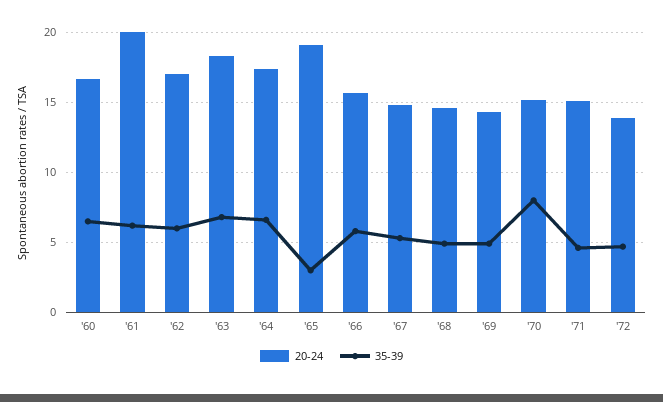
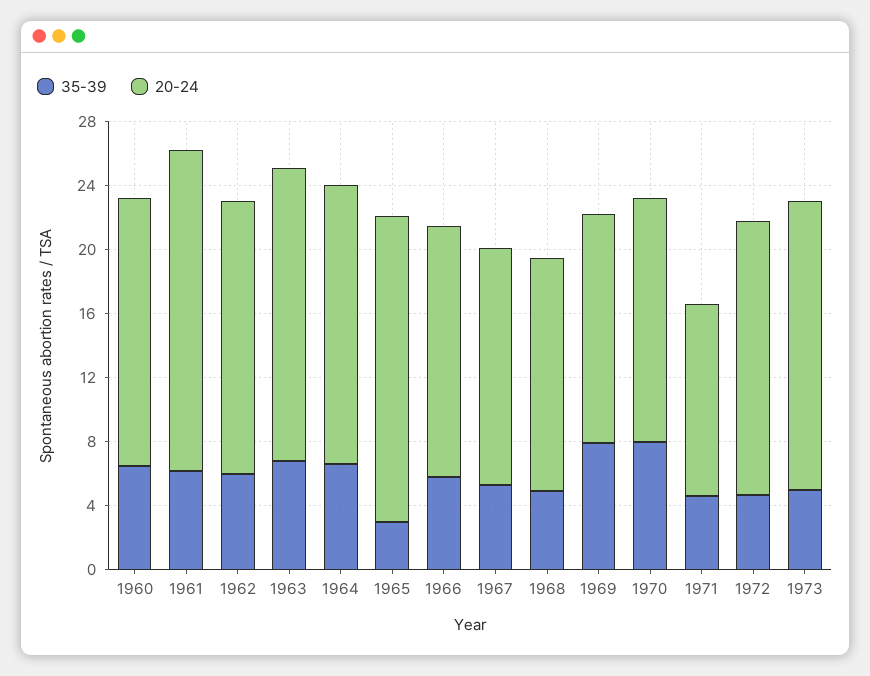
35-39, '69: 5 -> 8
20-24, '71: 15 -> 12
20-24, '72: 14 -> 17
35-39, 1973: none -> 5
20-24, 1973: none -> 18

